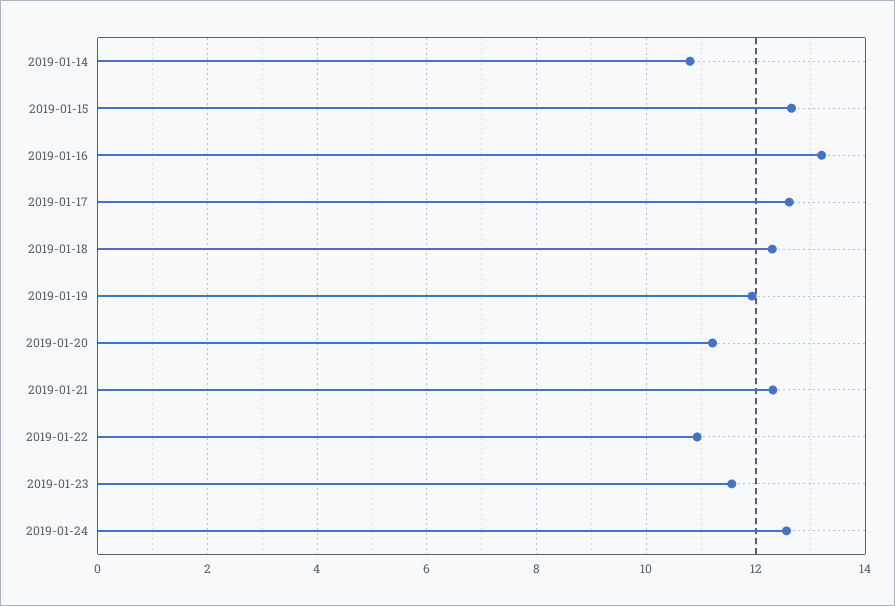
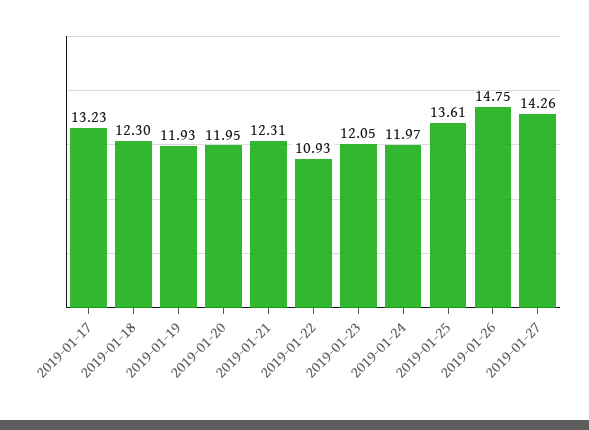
2019-01-14: 10.8 -> none
2019-01-15: 12.6 -> none
2019-01-16: 13.2 -> none
2019-01-17: 12.6 -> 13.23
2019-01-20: 11.2 -> 11.95
2019-01-23: 11.6 -> 12.05
2019-01-24: 12.6 -> 11.97
2019-01-25: none -> 13.61
2019-01-26: none -> 14.75
2019-01-27: none -> 14.26

